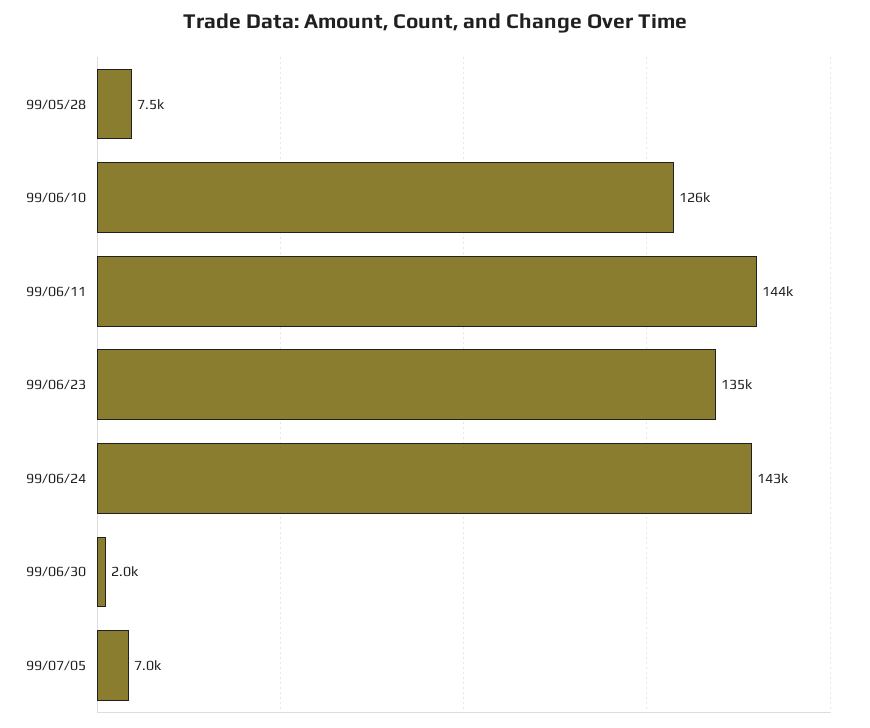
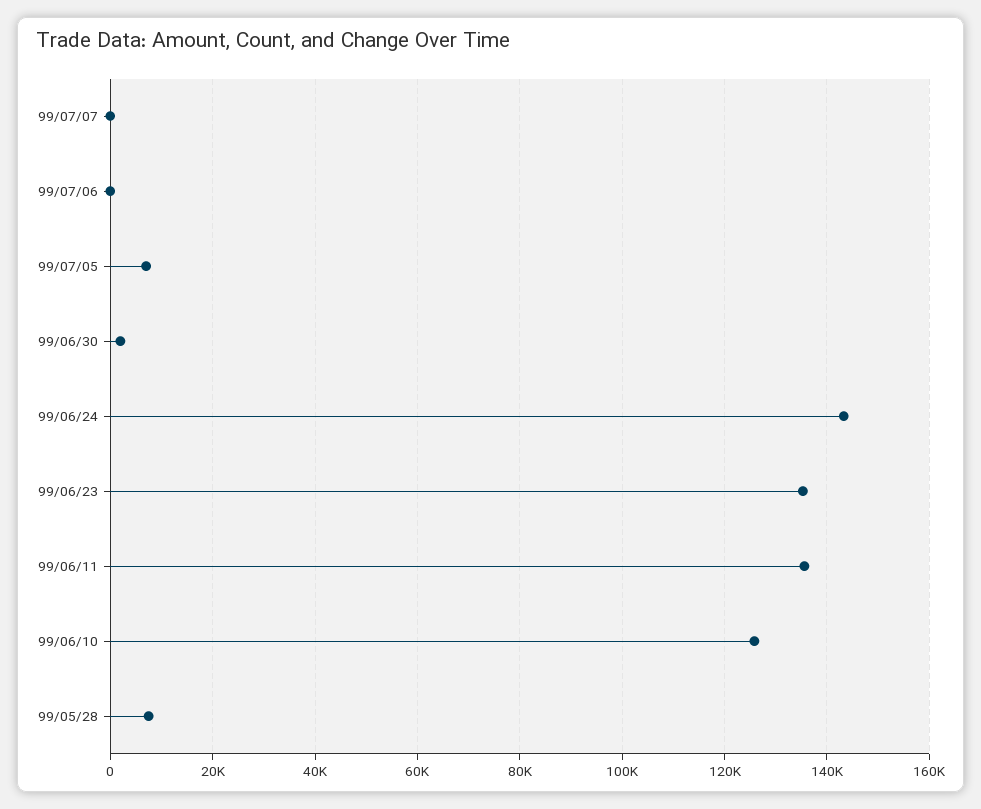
99/06/11: 144000 -> 136000
99/07/07: none -> 0
99/07/06: none -> 0

